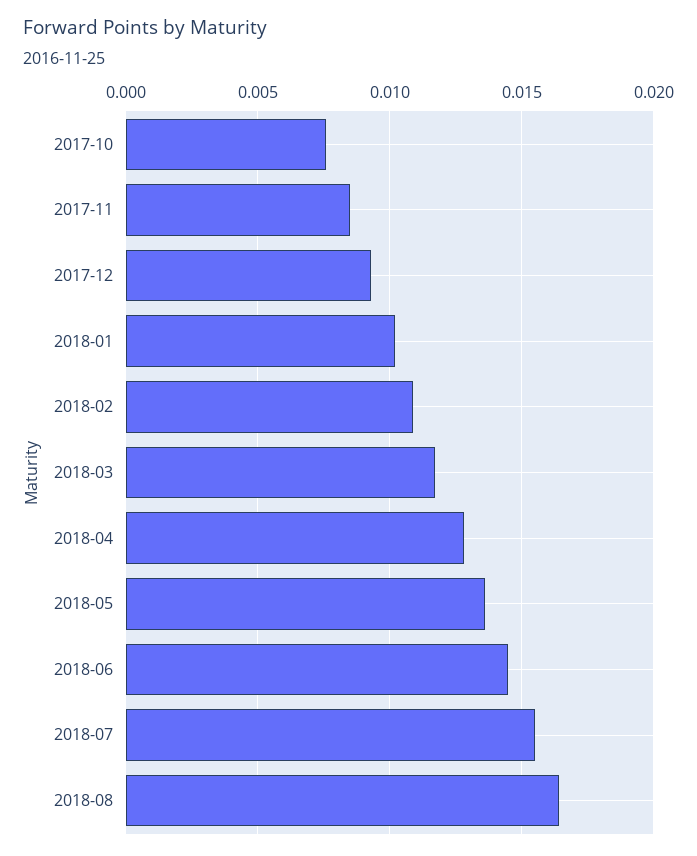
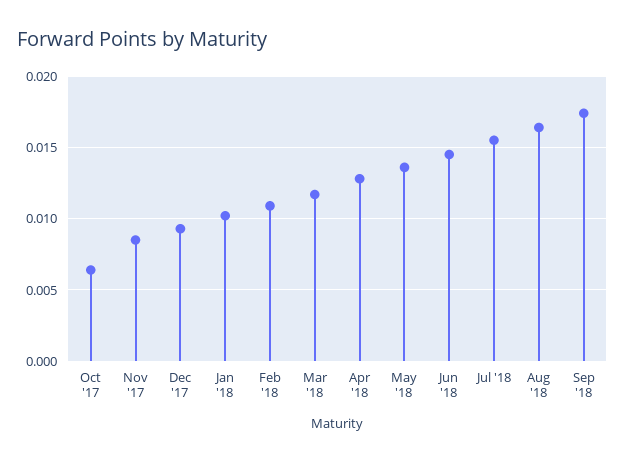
2017-10: 0.0075 -> 0.0065
Sep '18: none -> 0.0175

